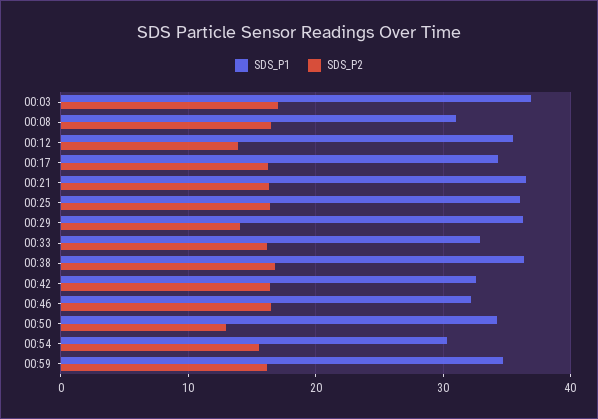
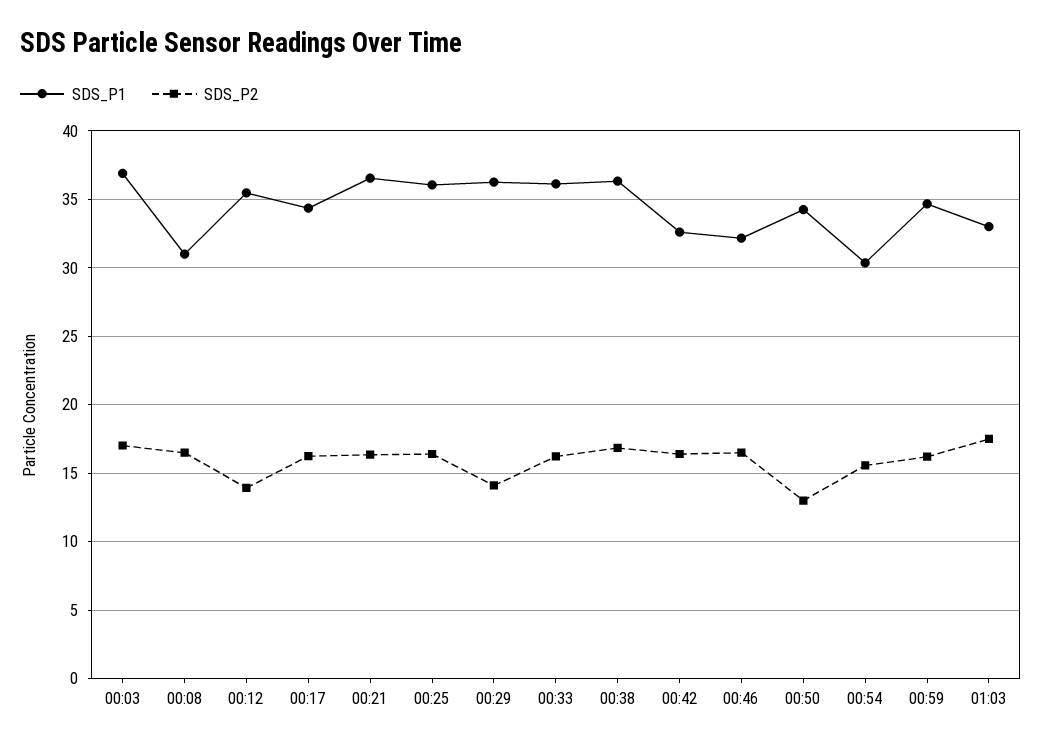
SDS_P1, 00:33: 33 -> 36
SDS_P1, 01:03: none -> 33
SDS_P2, 01:03: none -> 17.5

